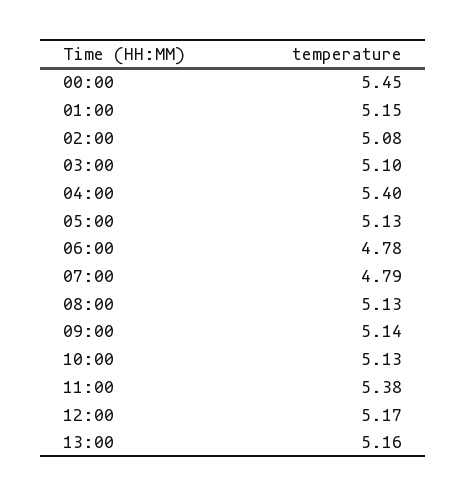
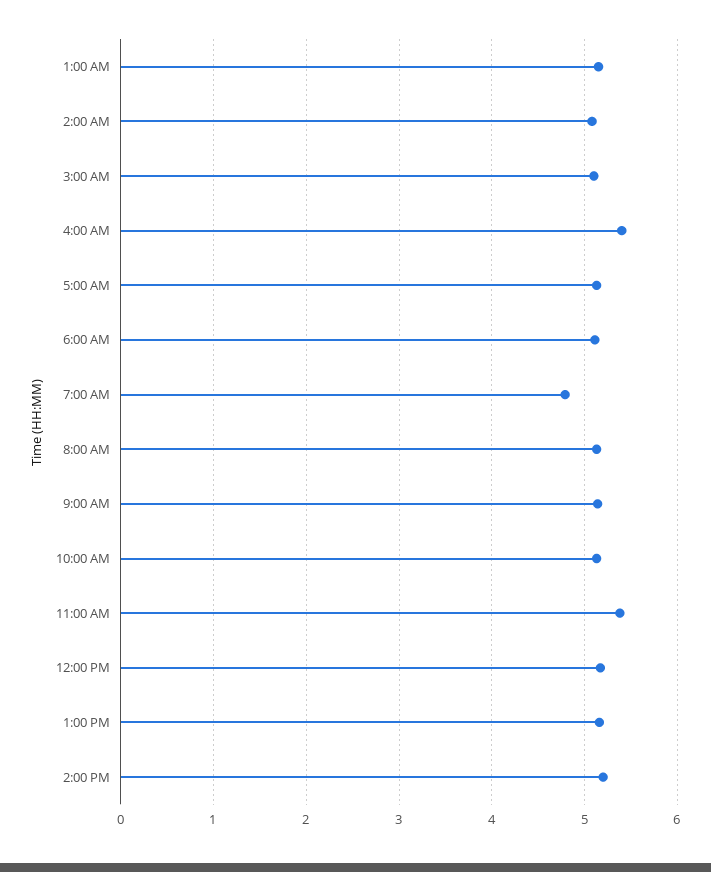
00:00: 5.45 -> none
06:00: 4.78 -> 5.1
2:00 PM: none -> 5.2

